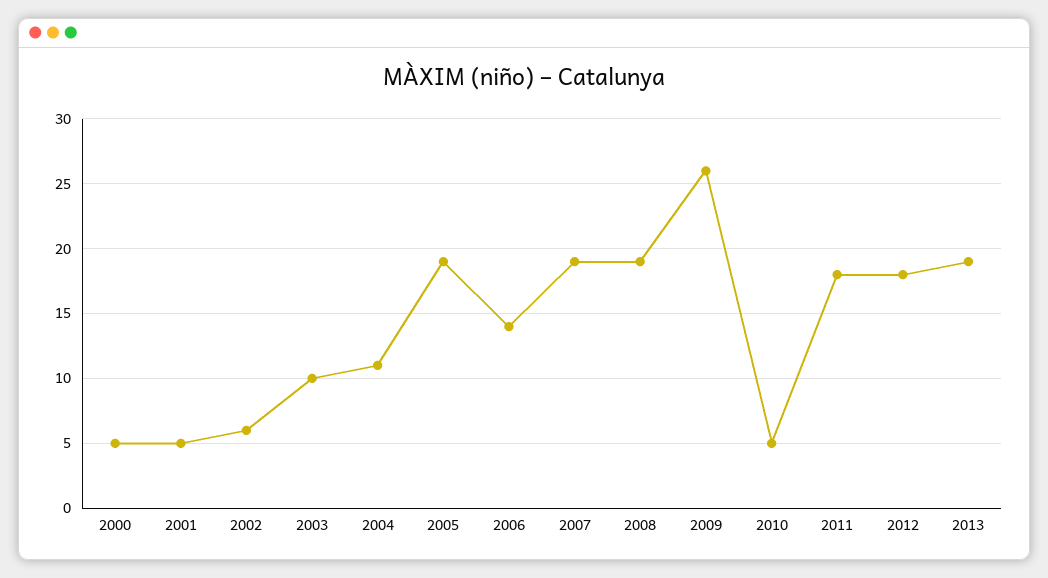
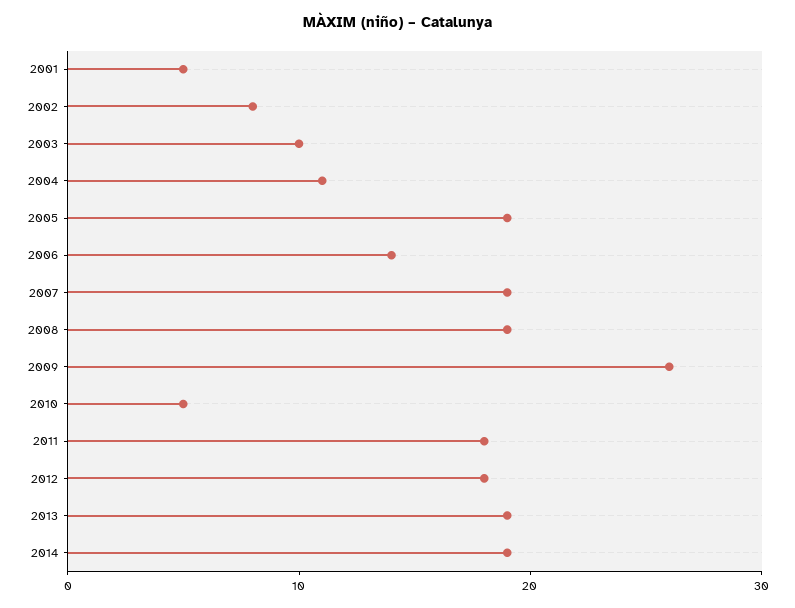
2000: 5 -> none
2002: 6 -> 8
2014: none -> 19

